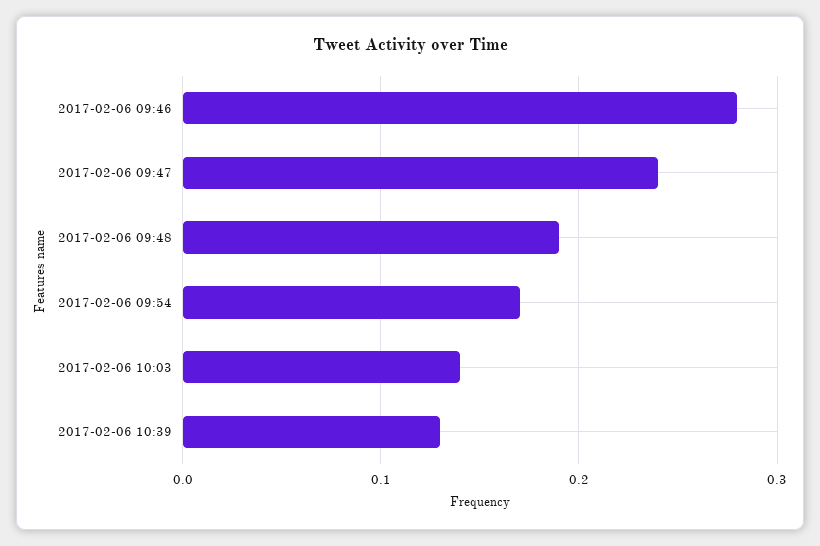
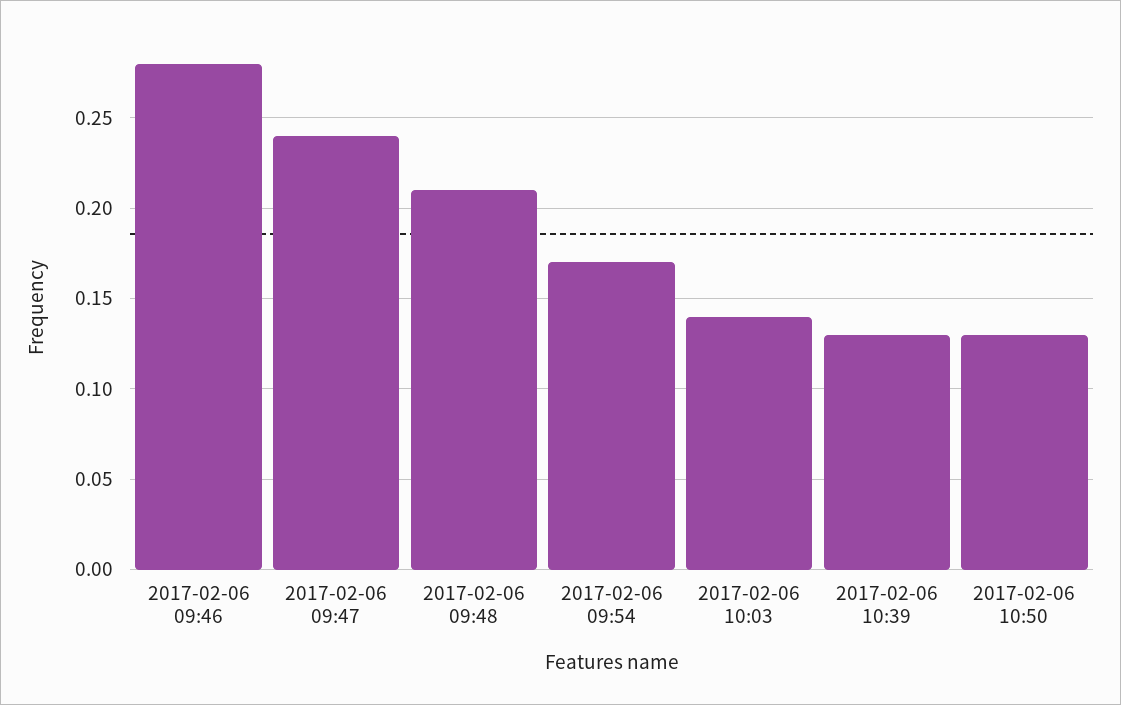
2017-02-06 09:48: 0.19 -> 0.21
2017-02-06 10:50: none -> 0.13

